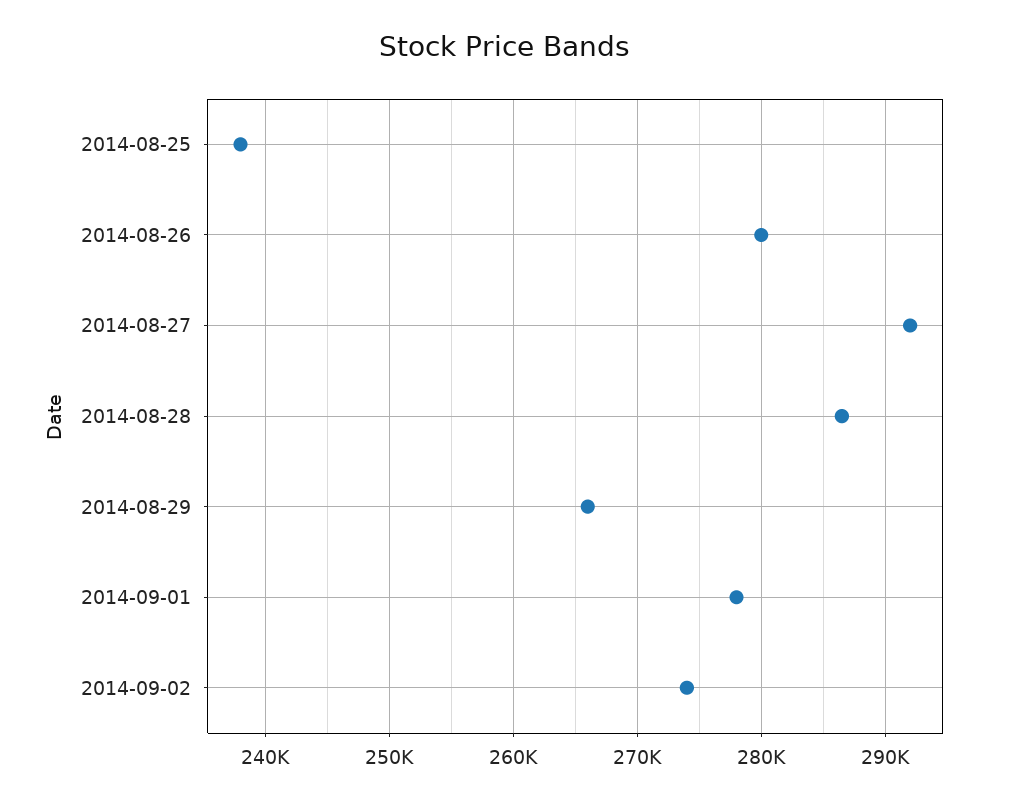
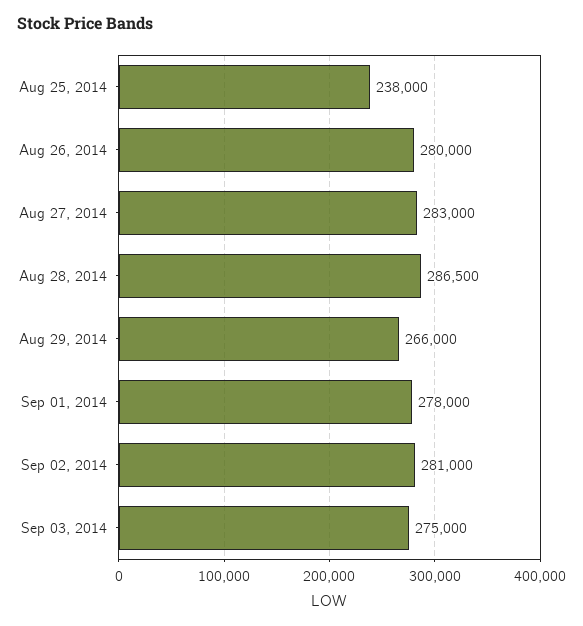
2014-08-27: 292000 -> 283000
2014-09-02: 274000 -> 281000
Sep 03, 2014: none -> 275000

